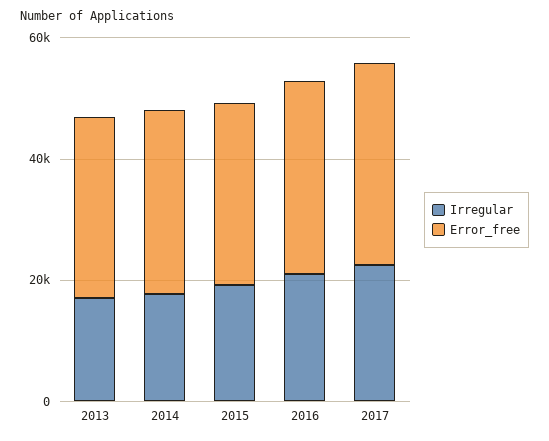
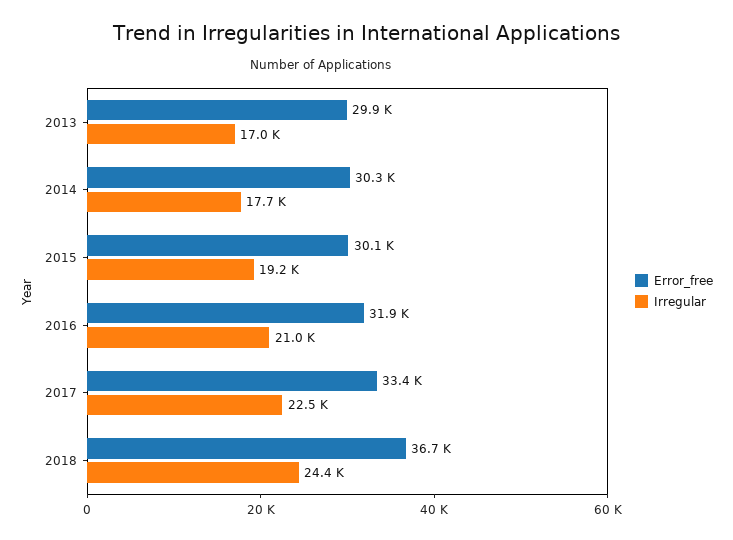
Error_free, 2018: none -> 36700
Irregular, 2018: none -> 24400

